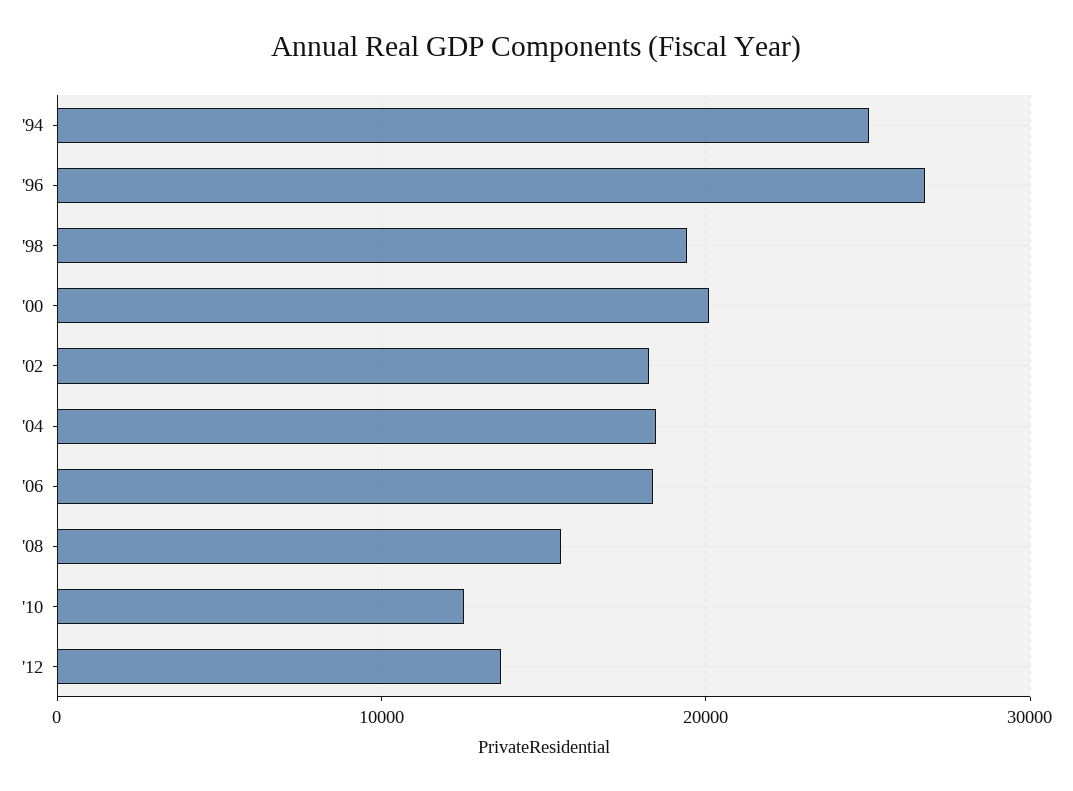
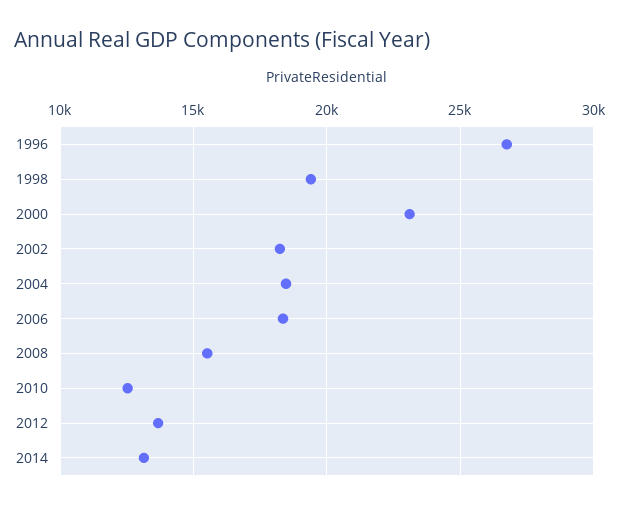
'94: 25000 -> none
'00: 20000 -> 23000
2014: none -> 13000

